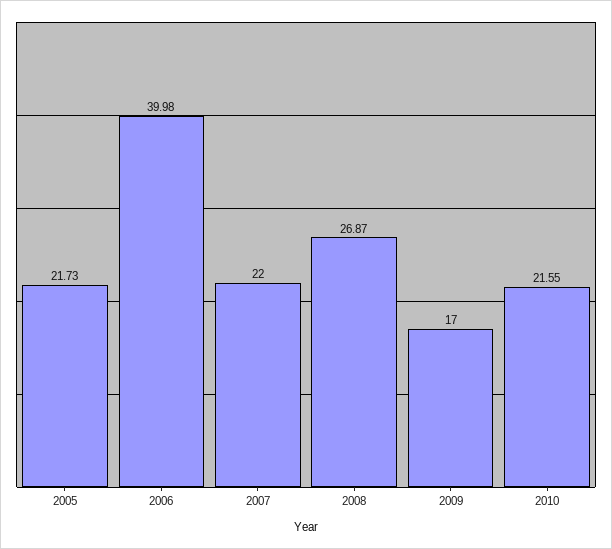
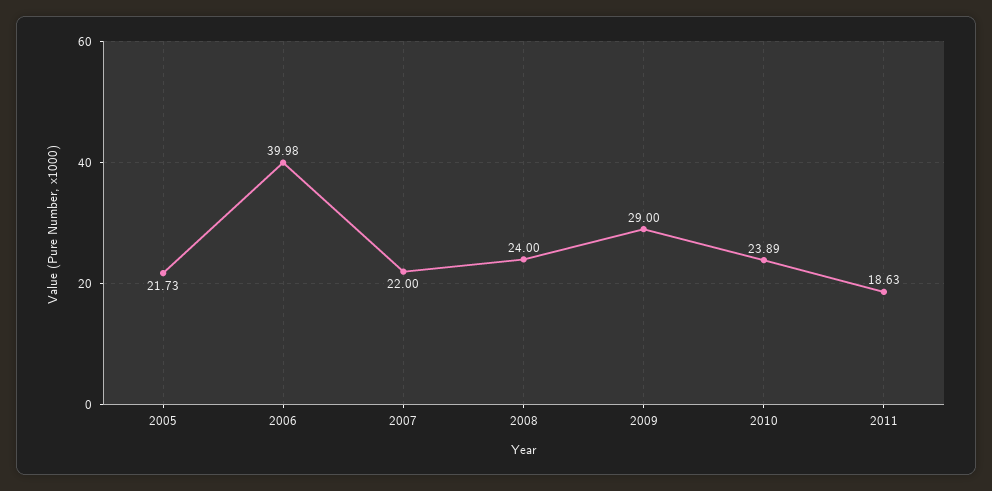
2008: 26.87 -> 24
2009: 17 -> 29
2010: 21.55 -> 23.89
2011: none -> 18.63

